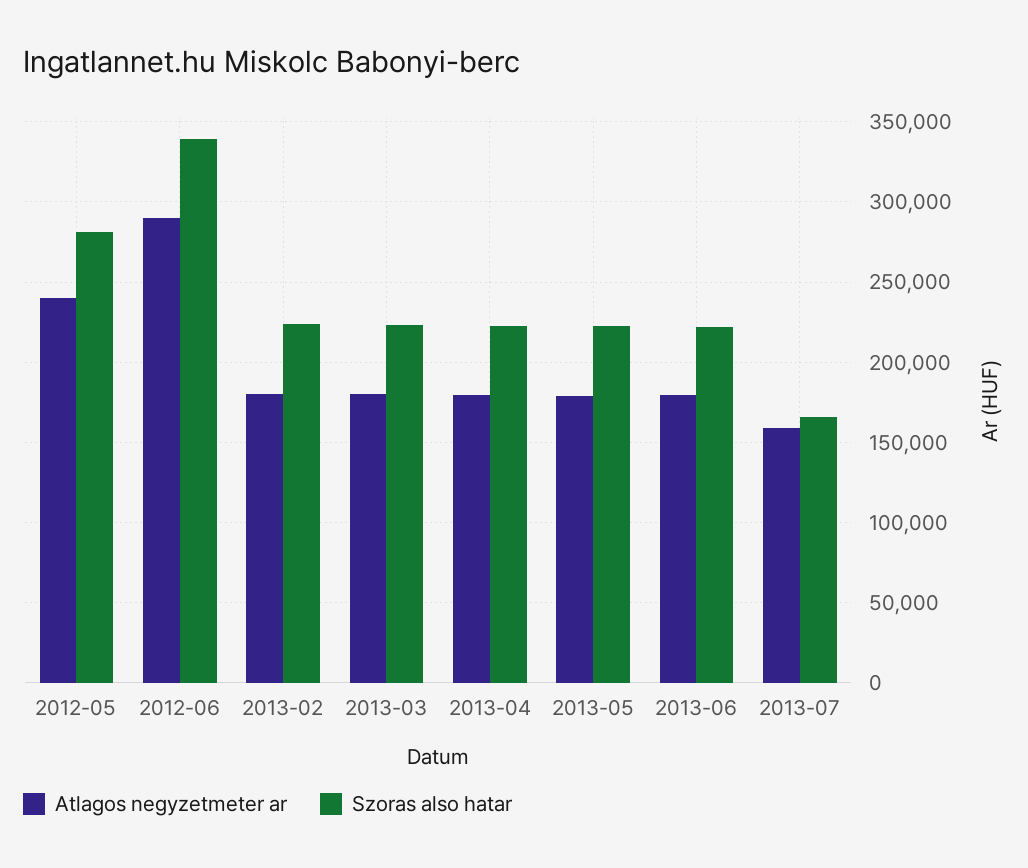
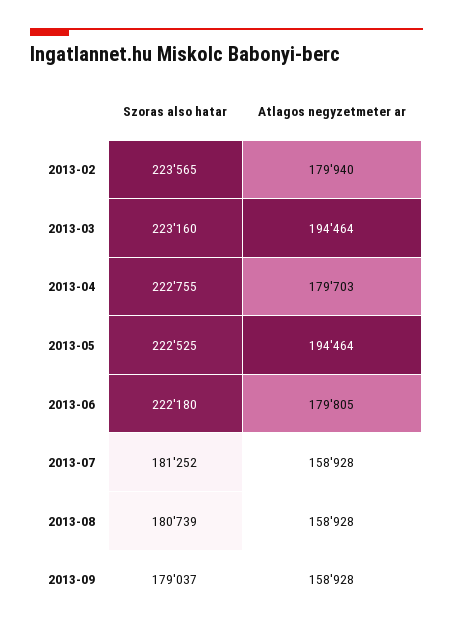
Atlagos negyzetmeter ar, 2012-05: 240000 -> none
Szoras also hatar, 2012-05: 280000 -> none
Atlagos negyzetmeter ar, 2012-06: 290000 -> none
Szoras also hatar, 2012-06: 340000 -> none
Atlagos negyzetmeter ar, 2013-03: 180000 -> 194464
Atlagos negyzetmeter ar, 2013-05: 180000 -> 194464
Szoras also hatar, 2013-07: 165000 -> 181252
Szoras also hatar, 2013-08: none -> 180739
Atlagos negyzetmeter ar, 2013-08: none -> 158928
Szoras also hatar, 2013-09: none -> 179037
Atlagos negyzetmeter ar, 2013-09: none -> 158928

